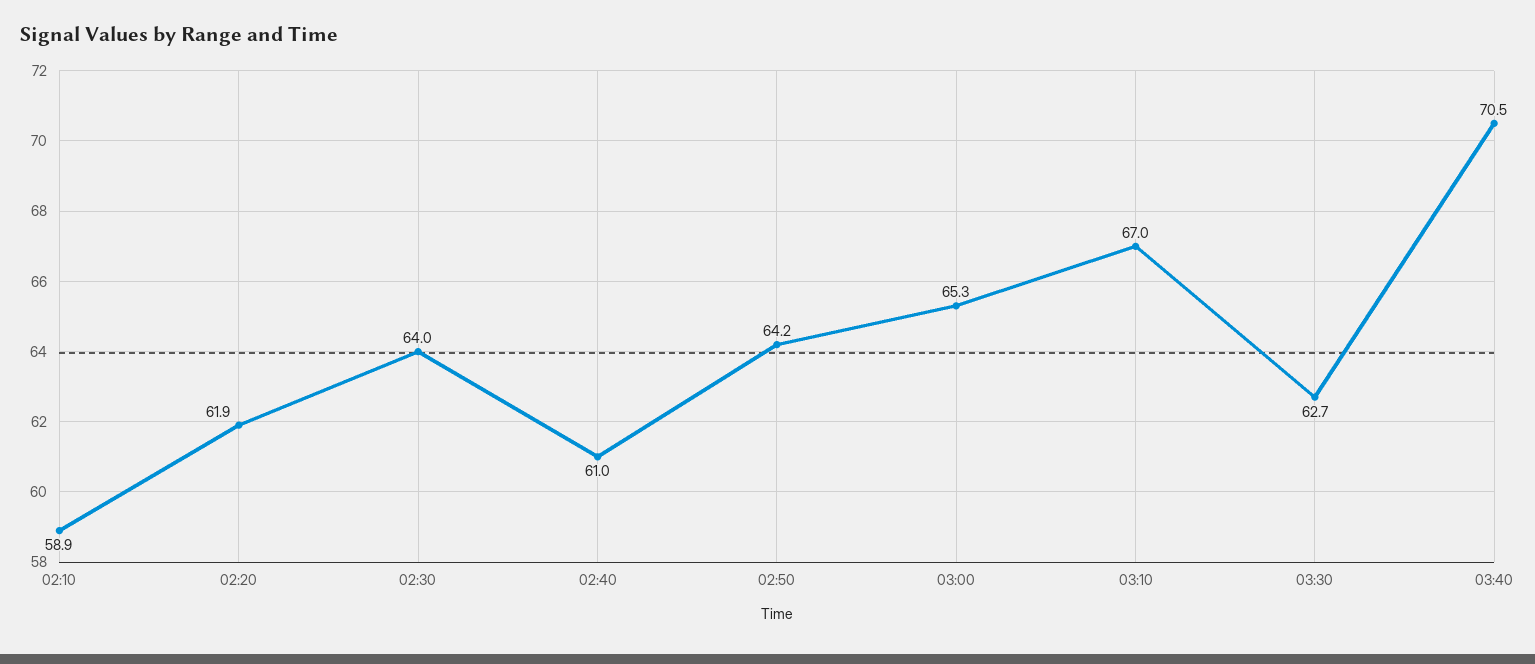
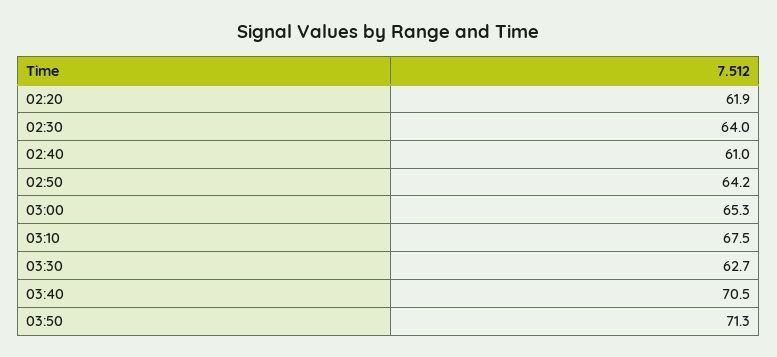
02:10: 58.9 -> none
03:10: 67 -> 67.5
03:50: none -> 71.3

